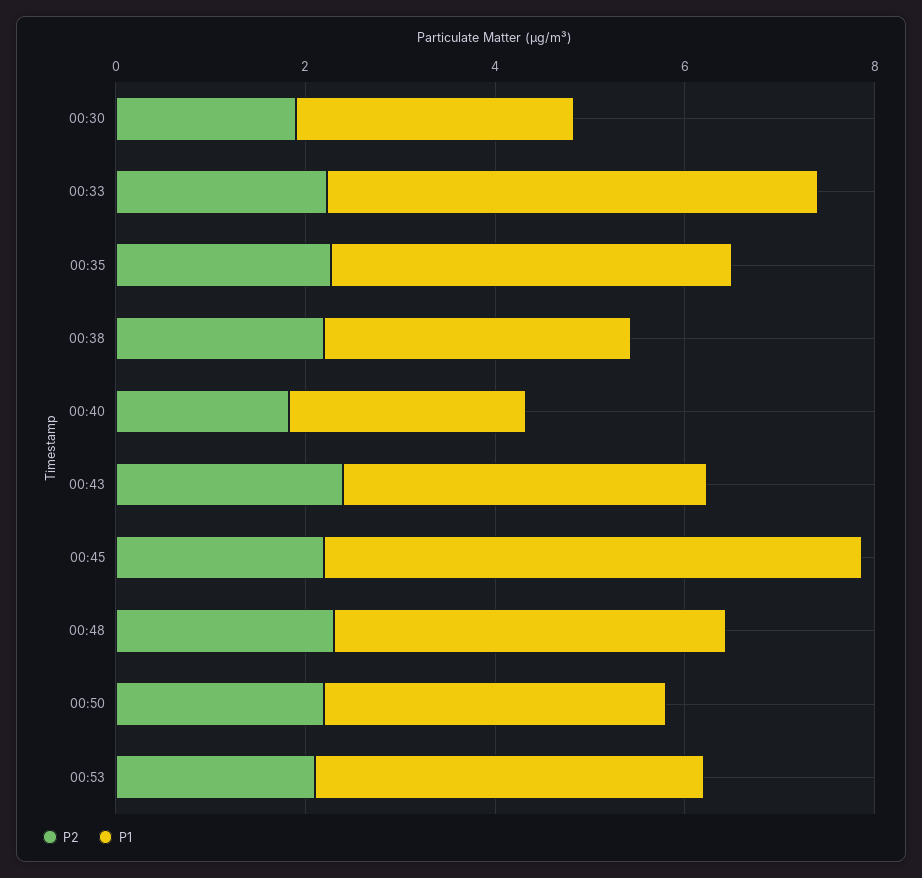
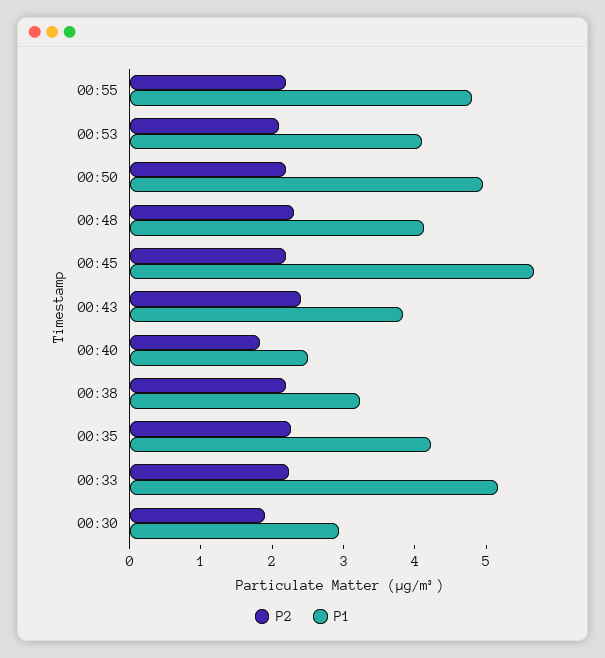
P1, 00:50: 3.5 -> 5
P2, 00:55: none -> 2.2
P1, 00:55: none -> 4.8

